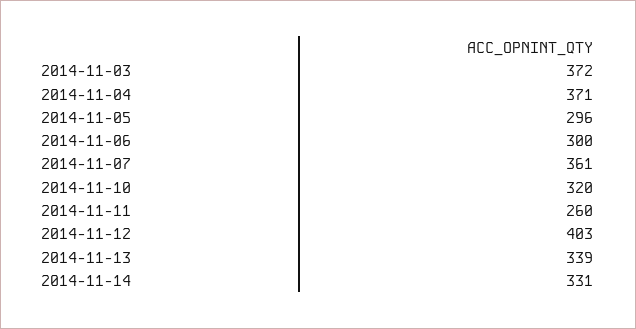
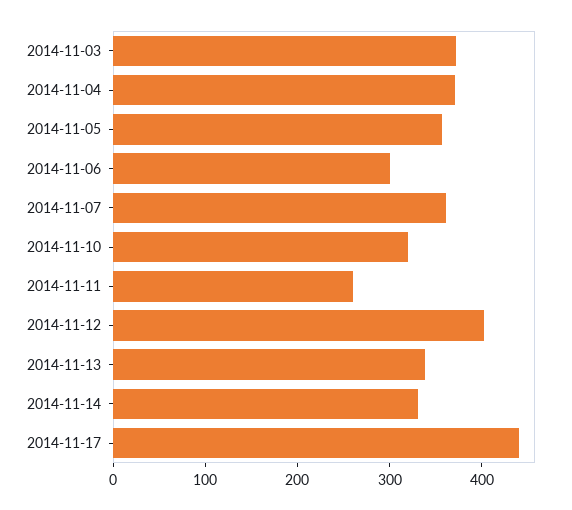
2014-11-05: 296 -> 360
2014-11-17: none -> 440

